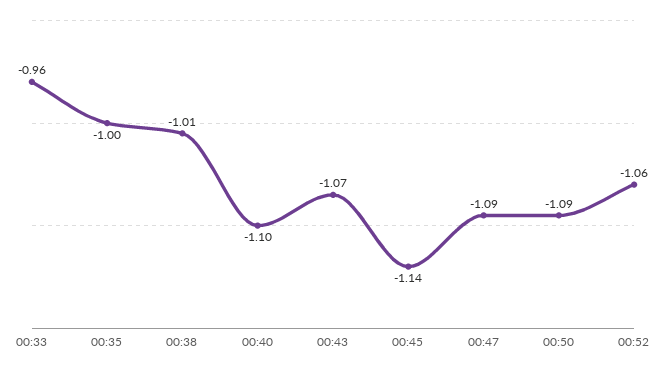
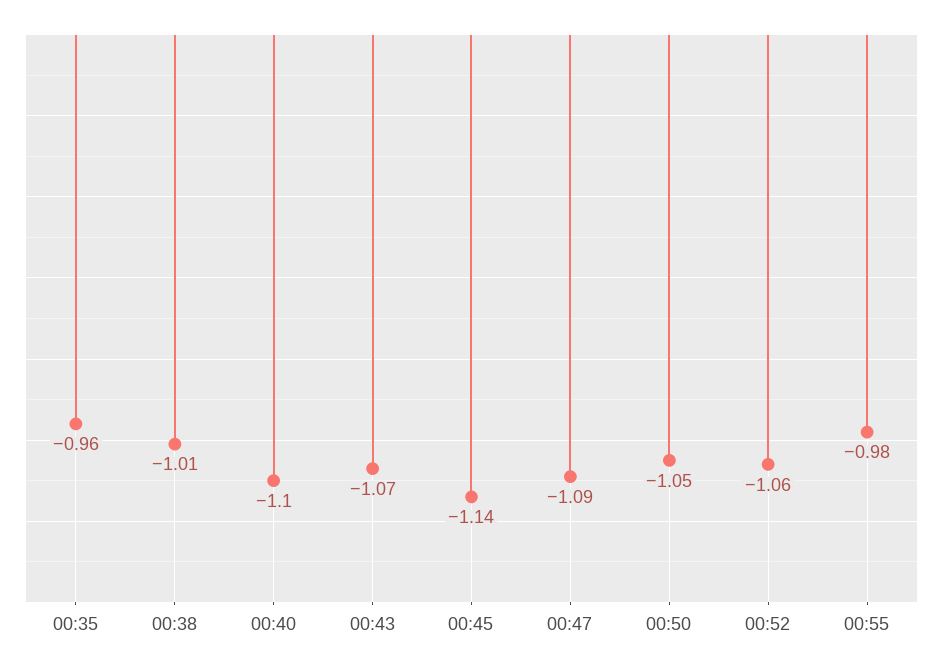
00:33: -0.96 -> none
00:35: -1 -> -0.96
00:50: -1.09 -> -1.05
00:55: none -> -0.98

